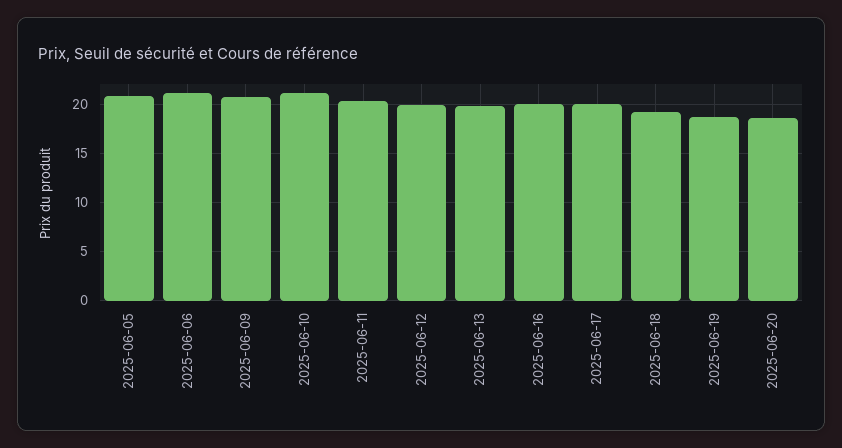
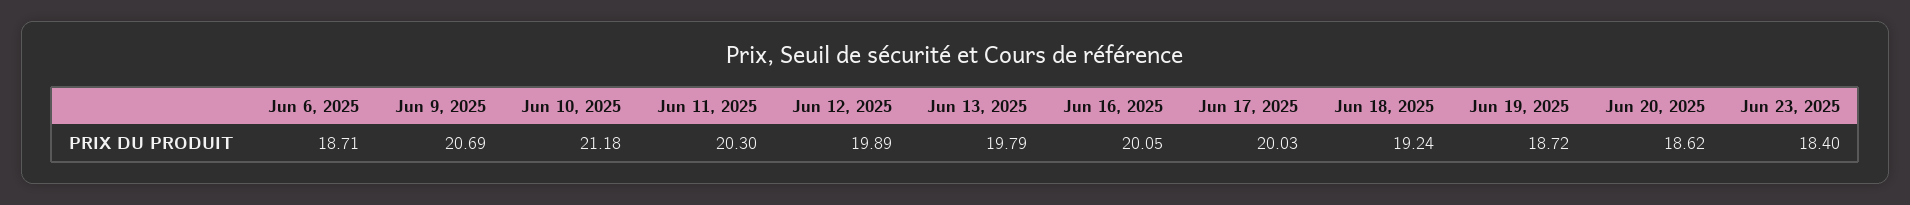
2025-06-05: 21 -> none
2025-06-06: 21 -> 18.71
Jun 23, 2025: none -> 18.4

